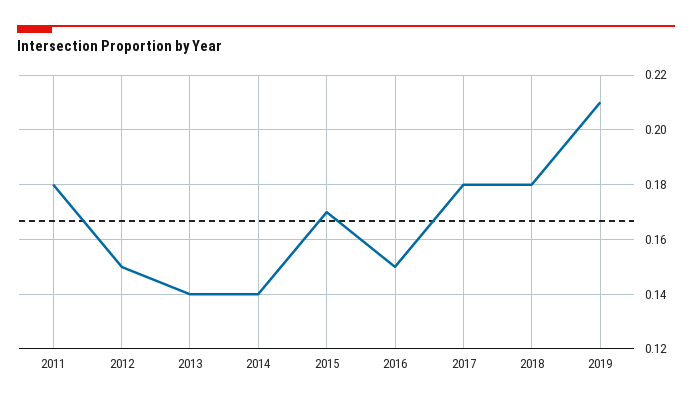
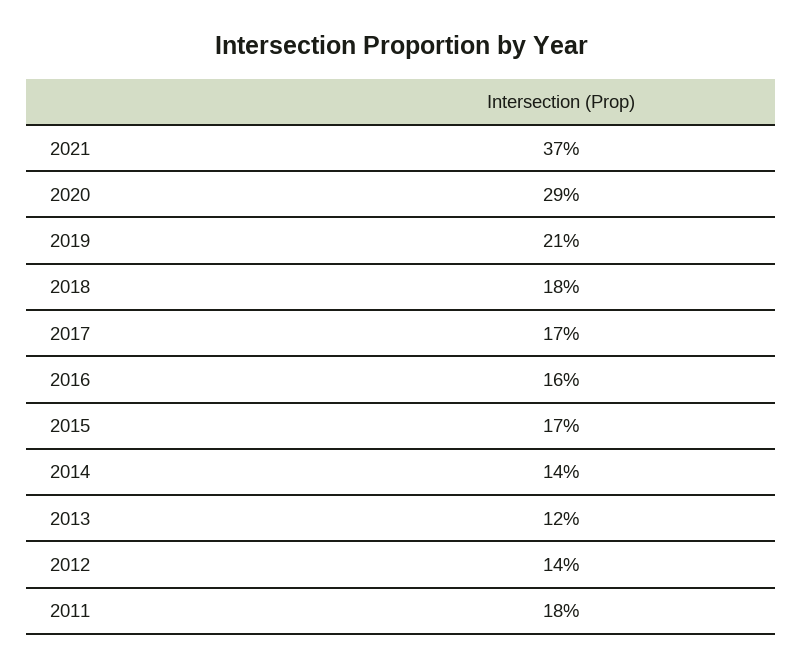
2012: 0.15 -> 0.14
2013: 0.14 -> 0.12
2016: 0.15 -> 0.16
2017: 0.18 -> 0.17
2021: none -> 0.37
2020: none -> 0.29

